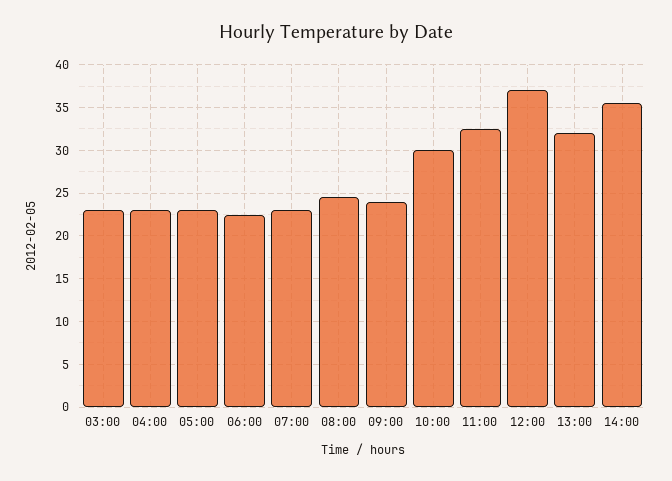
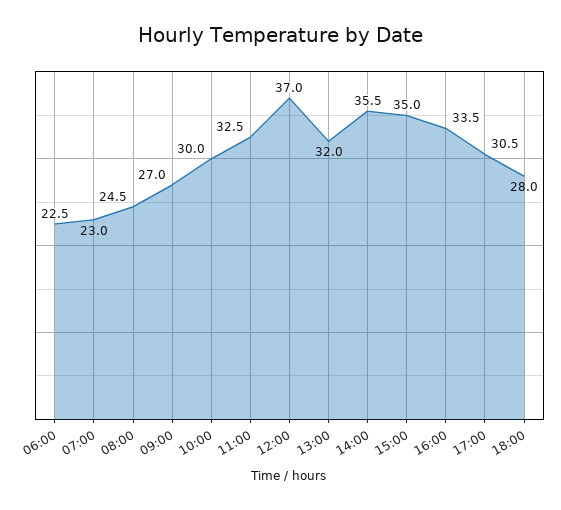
03:00: 23 -> none
04:00: 23 -> none
05:00: 23 -> none
09:00: 24 -> 27
15:00: none -> 35
16:00: none -> 33.5
17:00: none -> 30.5
18:00: none -> 28

